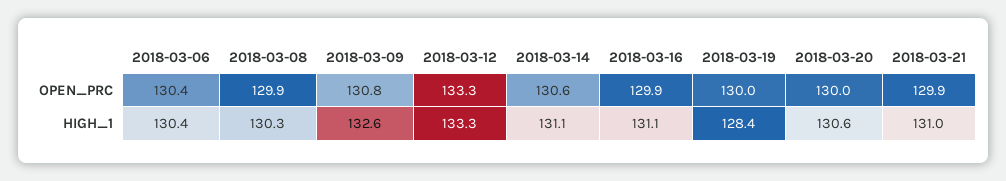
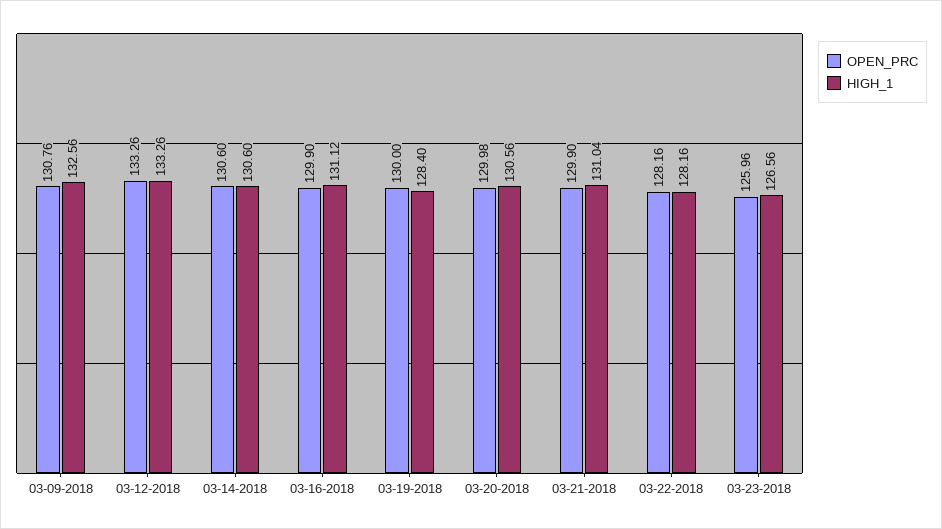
OPEN_PRC, 2018-03-06: 130.4 -> none
OPEN_PRC, 2018-03-08: 129.9 -> none
HIGH_1, 2018-03-06: 130.4 -> none
HIGH_1, 2018-03-08: 130.3 -> none
HIGH_1, 2018-03-14: 131.1 -> 130.6
OPEN_PRC, 03-22-2018: none -> 128.16
HIGH_1, 03-22-2018: none -> 128.16
OPEN_PRC, 03-23-2018: none -> 125.96
HIGH_1, 03-23-2018: none -> 126.56

